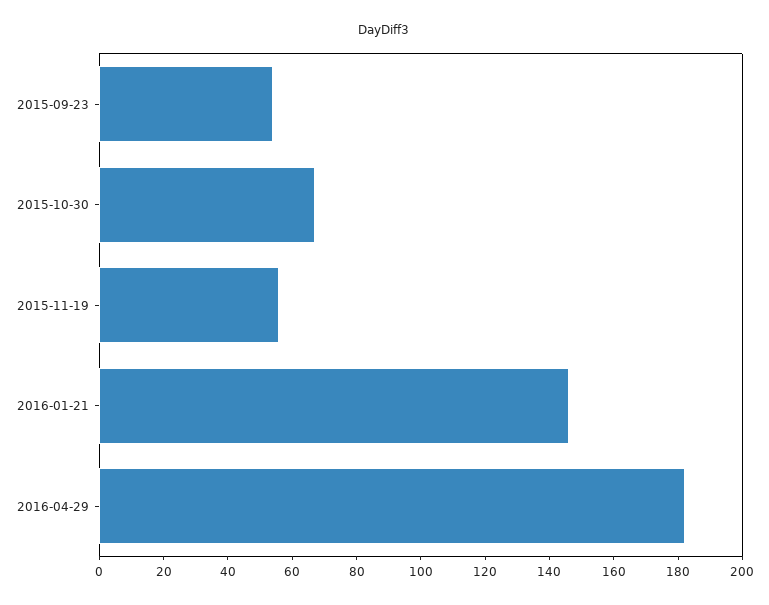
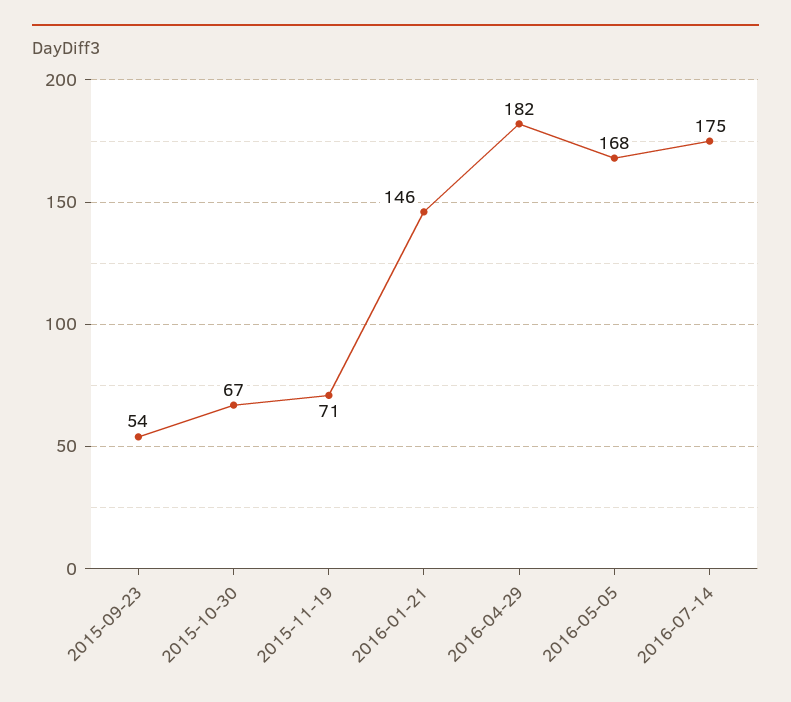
2015-11-19: 55 -> 71
2016-05-05: none -> 168
2016-07-14: none -> 175

